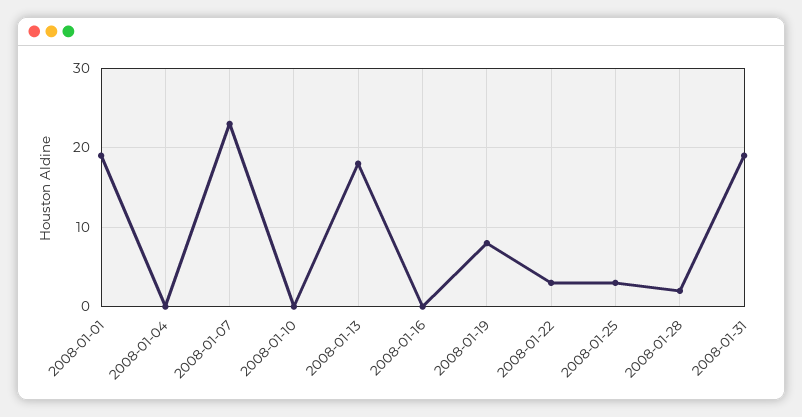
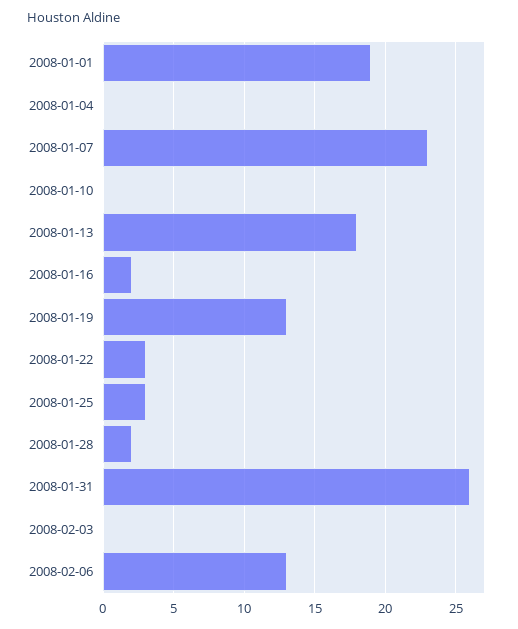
2008-01-16: 0 -> 2
2008-01-19: 8 -> 13
2008-01-31: 19 -> 26
2008-02-03: none -> 0
2008-02-06: none -> 13

